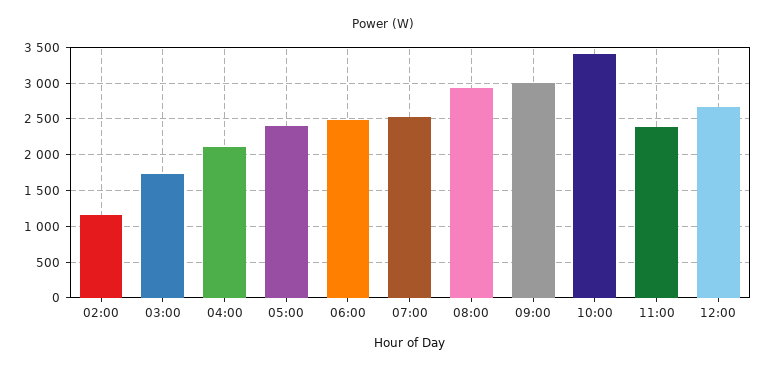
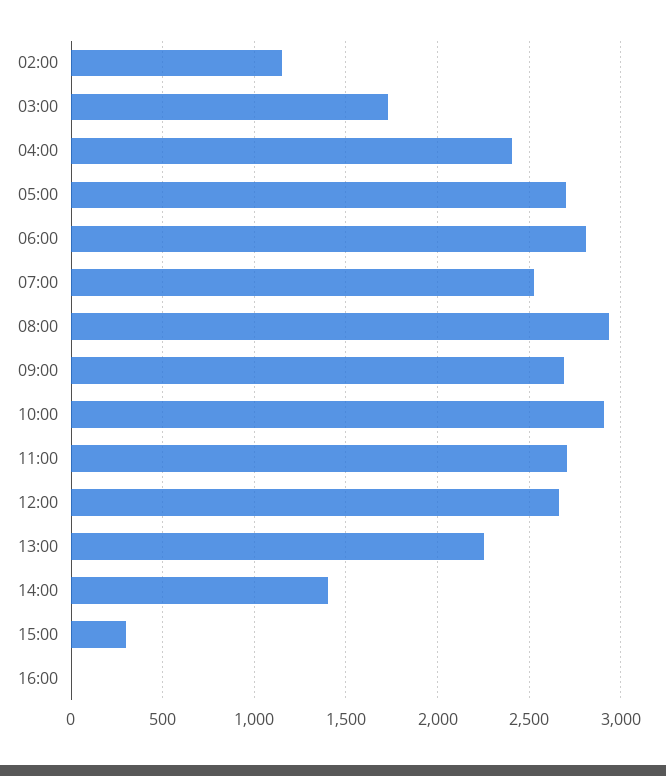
04:00: 2100 -> 2400
05:00: 2400 -> 2700
06:00: 2500 -> 2800
09:00: 3000 -> 2700
10:00: 3400 -> 2900
11:00: 2400 -> 2700
13:00: none -> 2250
14:00: none -> 1400
15:00: none -> 300
16:00: none -> 0

